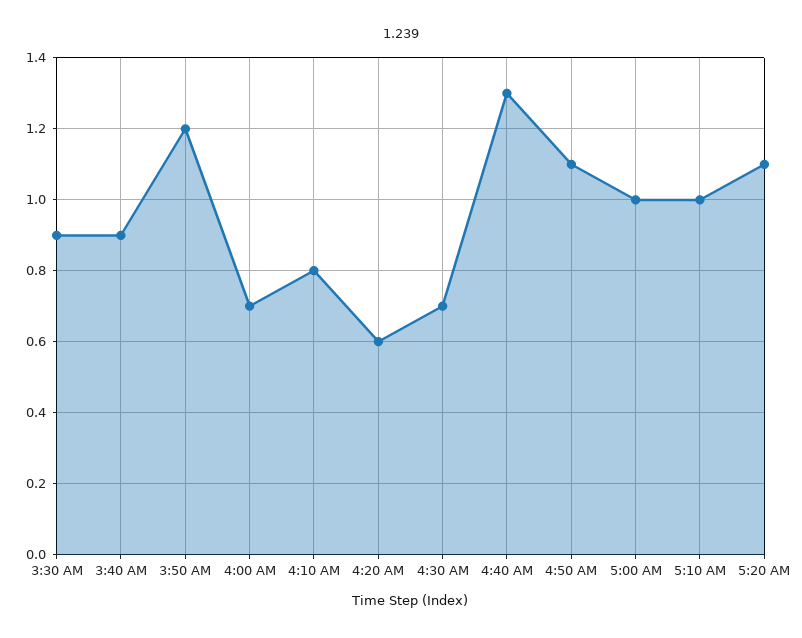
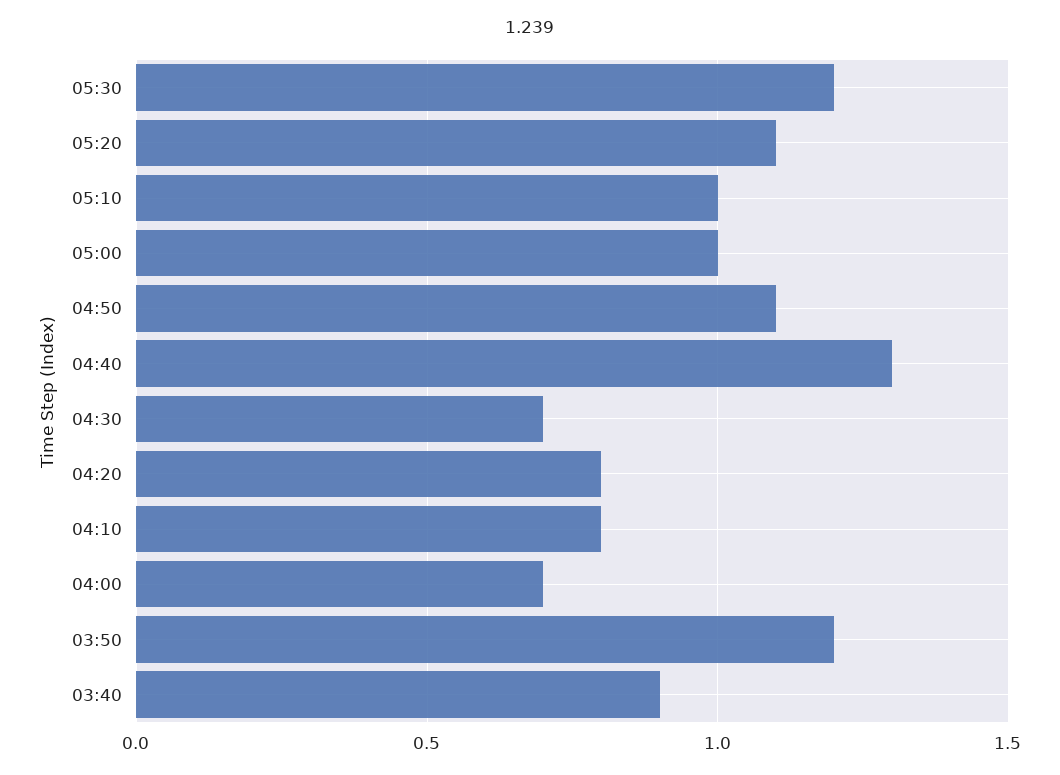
3:30 AM: 0.9 -> none
4:20 AM: 0.6 -> 0.8
05:30: none -> 1.2

